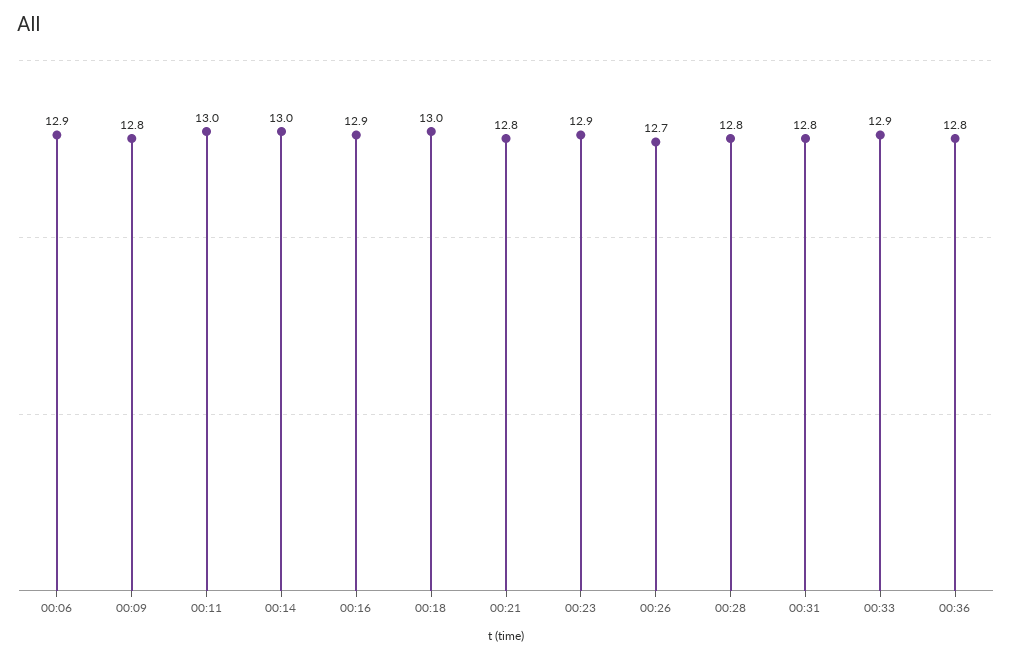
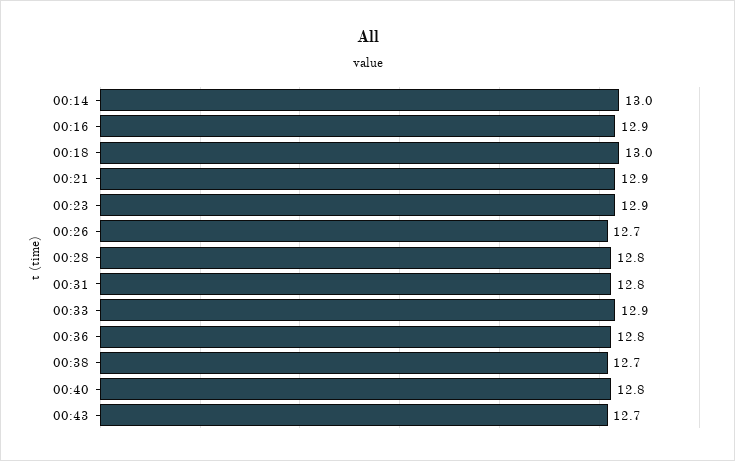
00:06: 12.9 -> none
00:09: 12.8 -> none
00:11: 13 -> none
00:21: 12.8 -> 12.9
00:38: none -> 12.7
00:40: none -> 12.8
00:43: none -> 12.7

